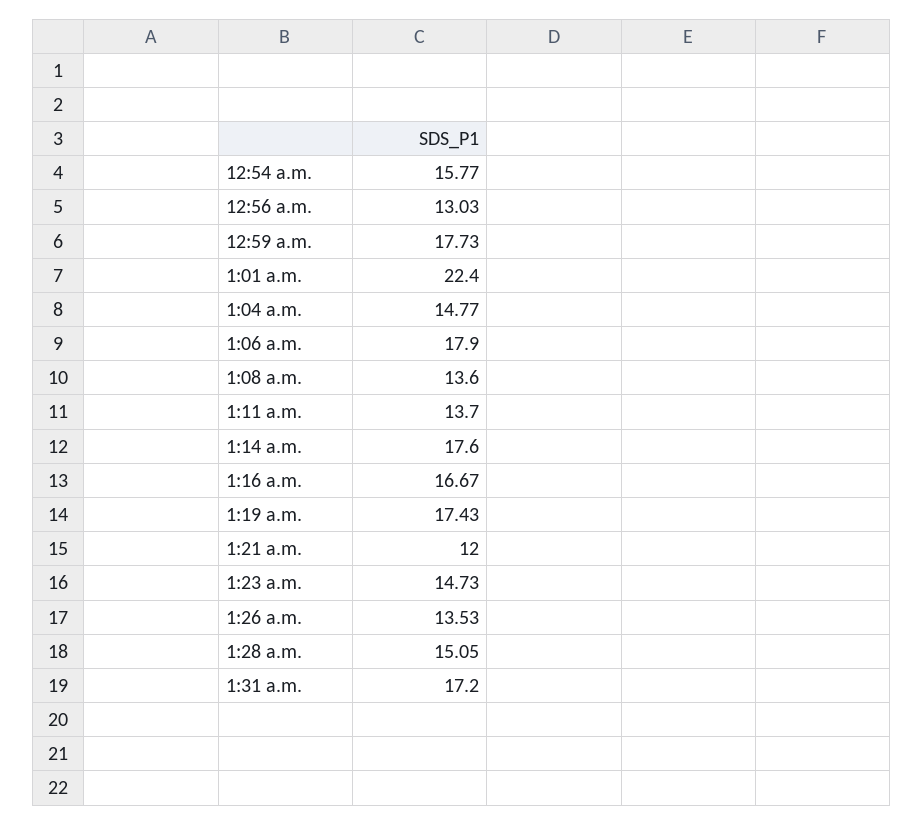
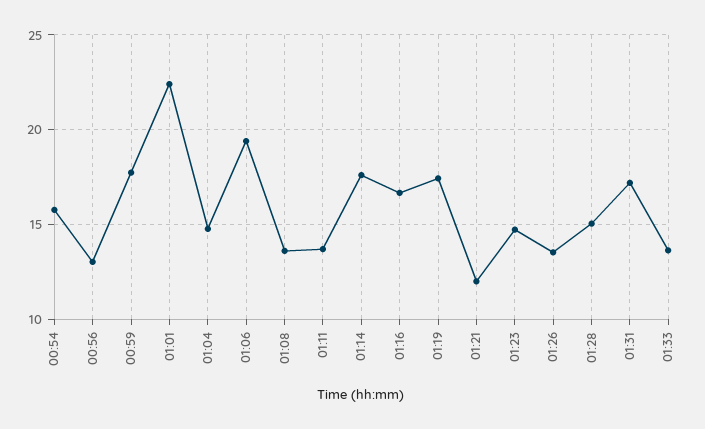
1:06 a.m.: 17.9 -> 19.5
01:33: none -> 13.5

